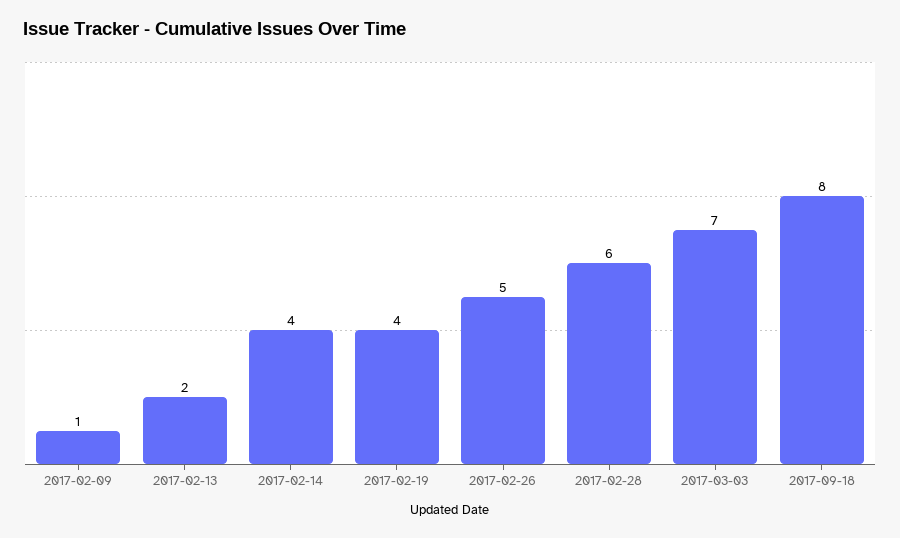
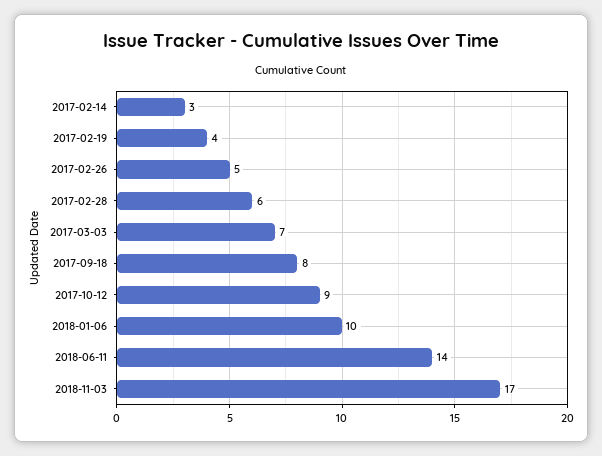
2017-02-09: 1 -> none
2017-02-13: 2 -> none
2017-02-14: 4 -> 3
2017-10-12: none -> 9
2018-01-06: none -> 10
2018-06-11: none -> 14
2018-11-03: none -> 17

